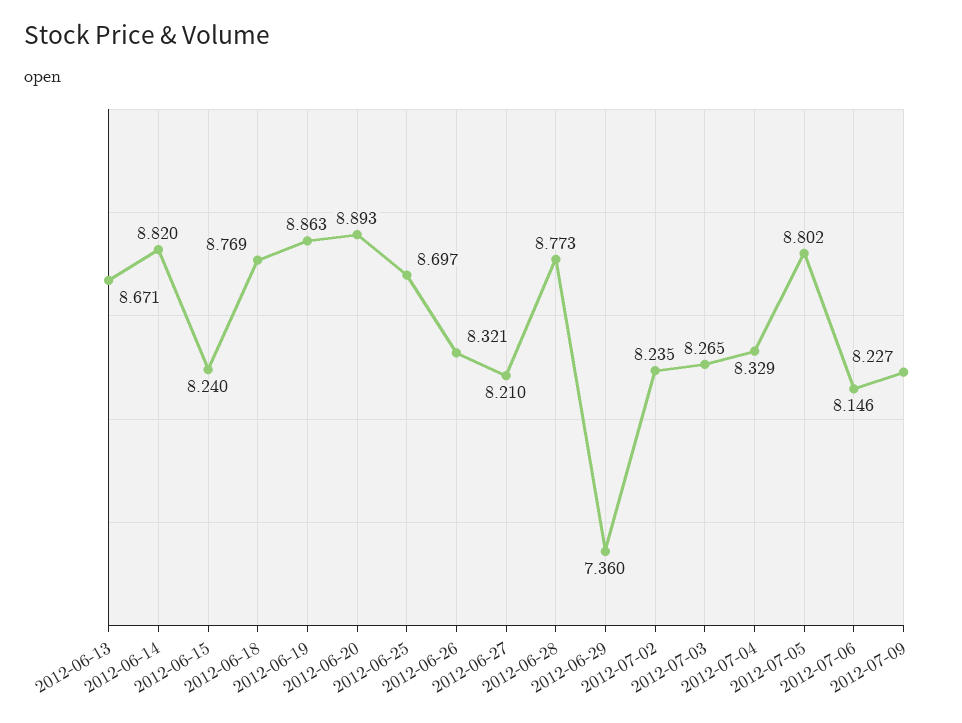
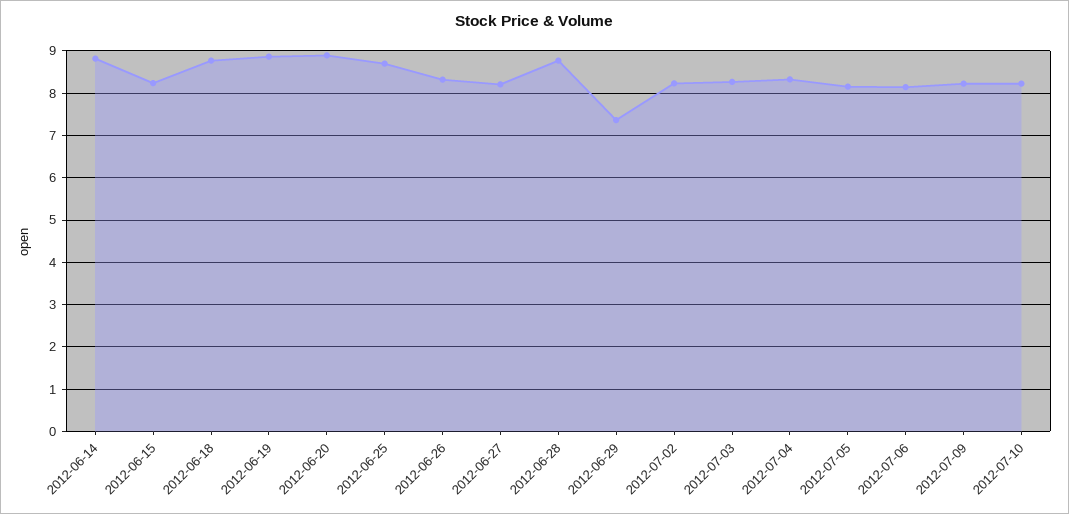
2012-06-13: 8.671 -> none
2012-07-05: 8.802 -> 8.2
2012-07-10: none -> 8.2

